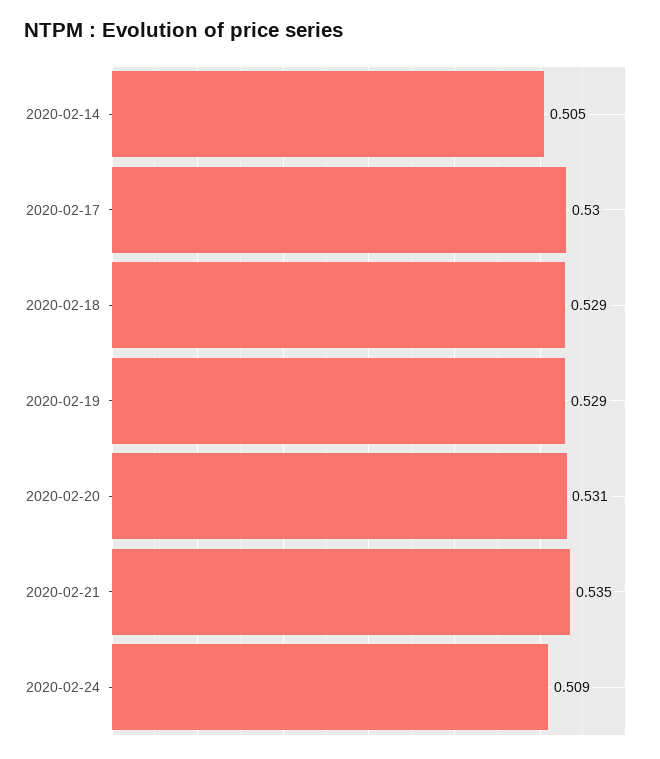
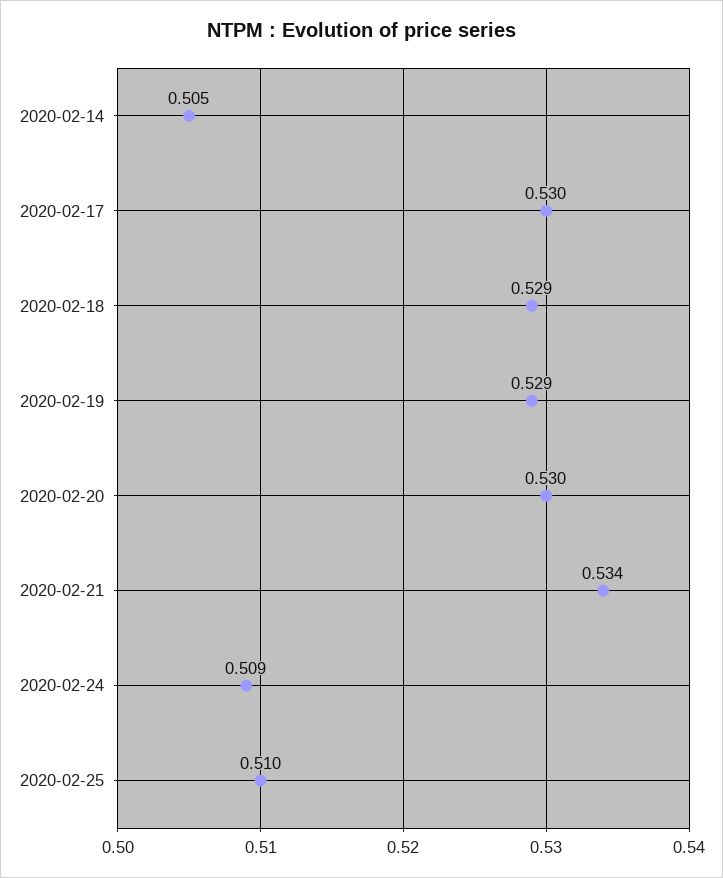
2020-02-20: 0.531 -> 0.53
2020-02-21: 0.535 -> 0.534
2020-02-25: none -> 0.51

